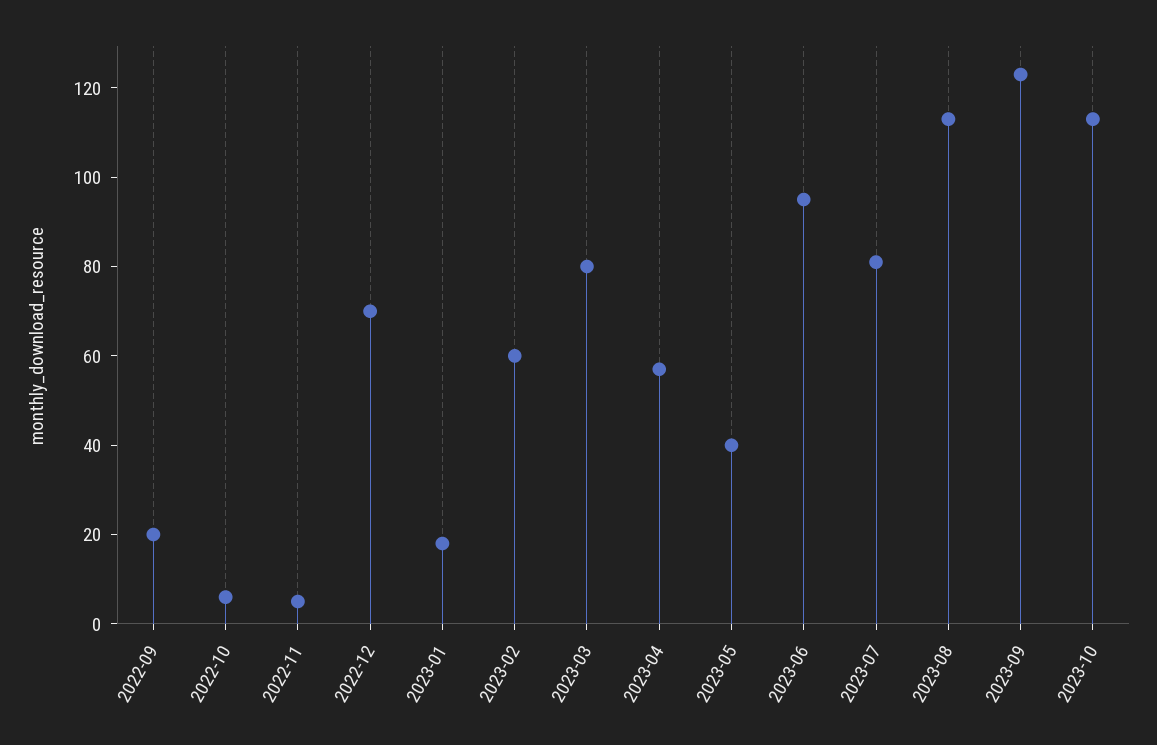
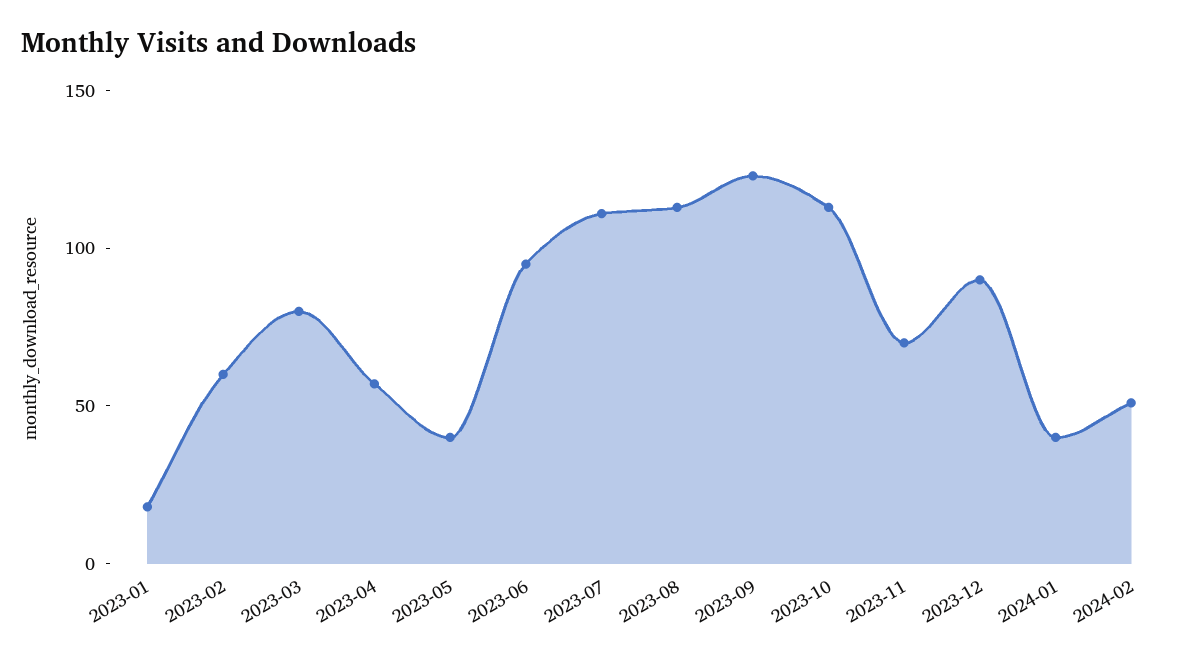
2022-09: 20 -> none
2022-10: 5 -> none
2022-11: 5 -> none
2022-12: 70 -> none
2023-07: 80 -> 110
2023-11: none -> 70
2023-12: none -> 90
2024-01: none -> 40
2024-02: none -> 50

